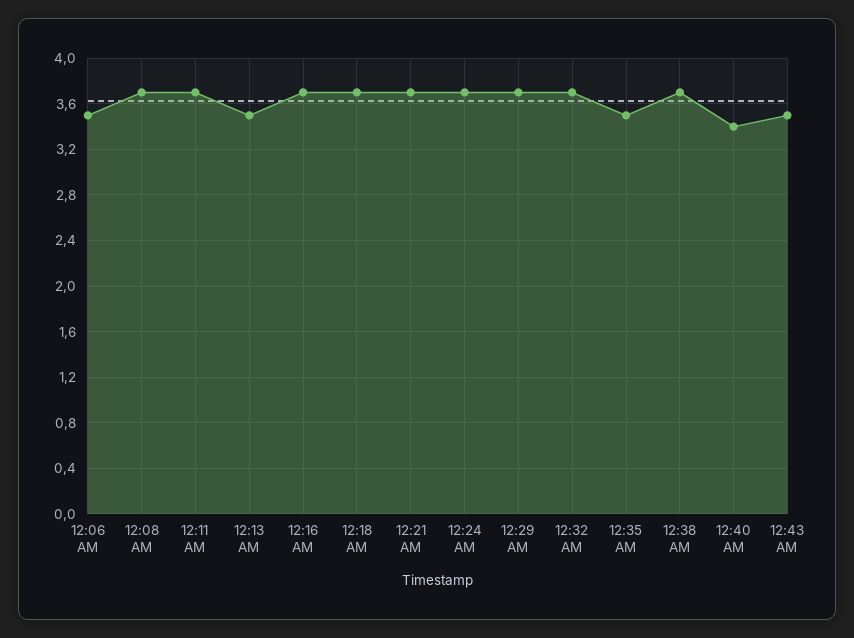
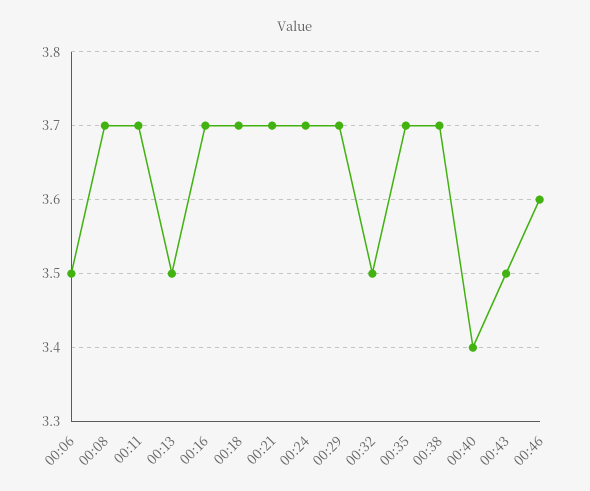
12:32 AM: 3.7 -> 3.5
12:35 AM: 3.5 -> 3.7
00:46: none -> 3.6

